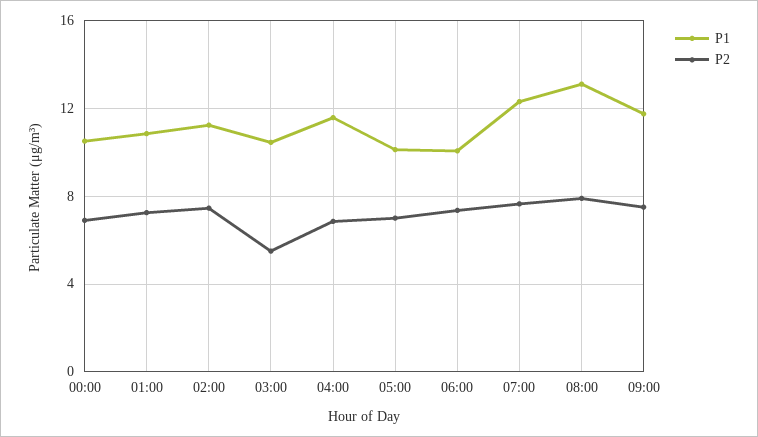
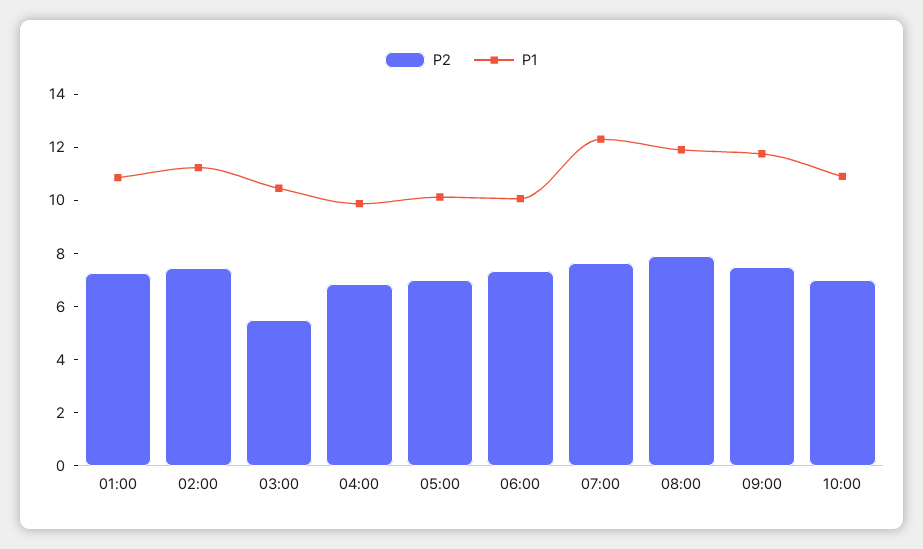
P1, 00:00: 10.5 -> none
P2, 00:00: 7 -> none
P1, 04:00: 11.5 -> 10
P1, 08:00: 13 -> 12
P2, 10:00: none -> 7
P1, 10:00: none -> 11

